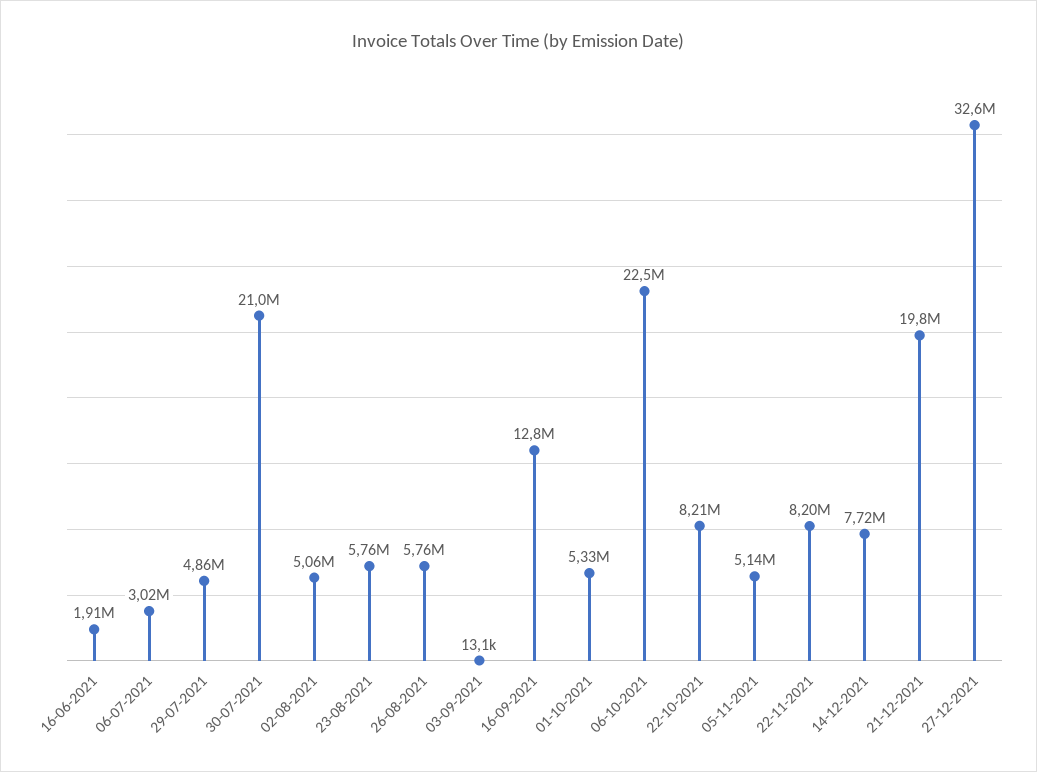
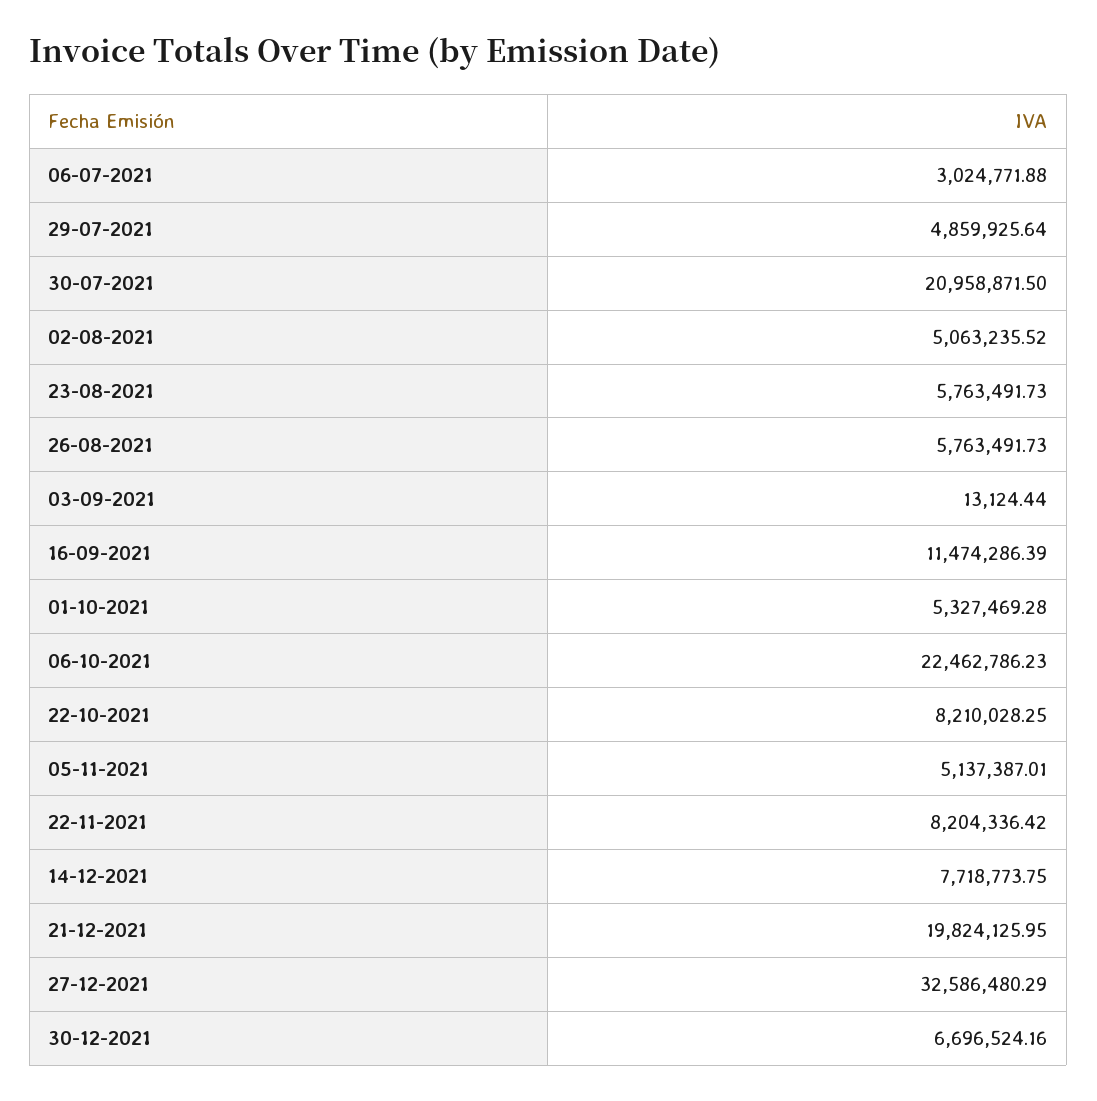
16-06-2021: 1910000 -> none
16-09-2021: 12800000 -> 11474286.39
30-12-2021: none -> 6696524.16

